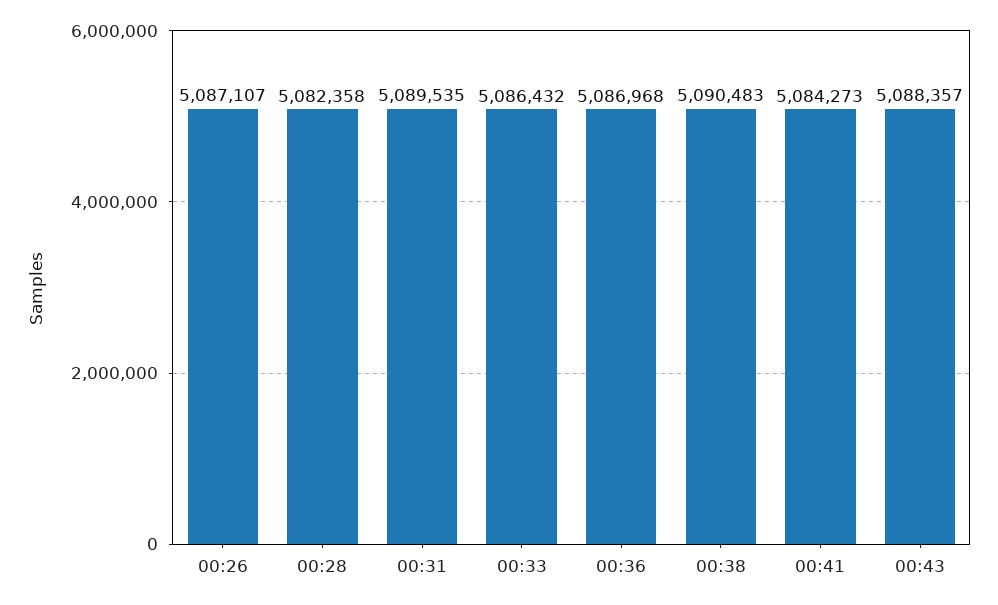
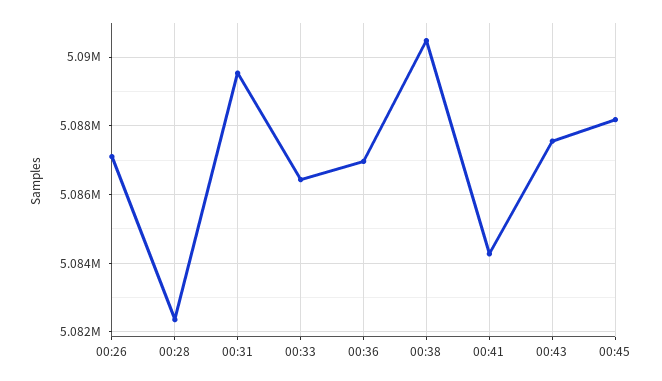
00:43: 5088357 -> 5087600
00:45: none -> 5088200

